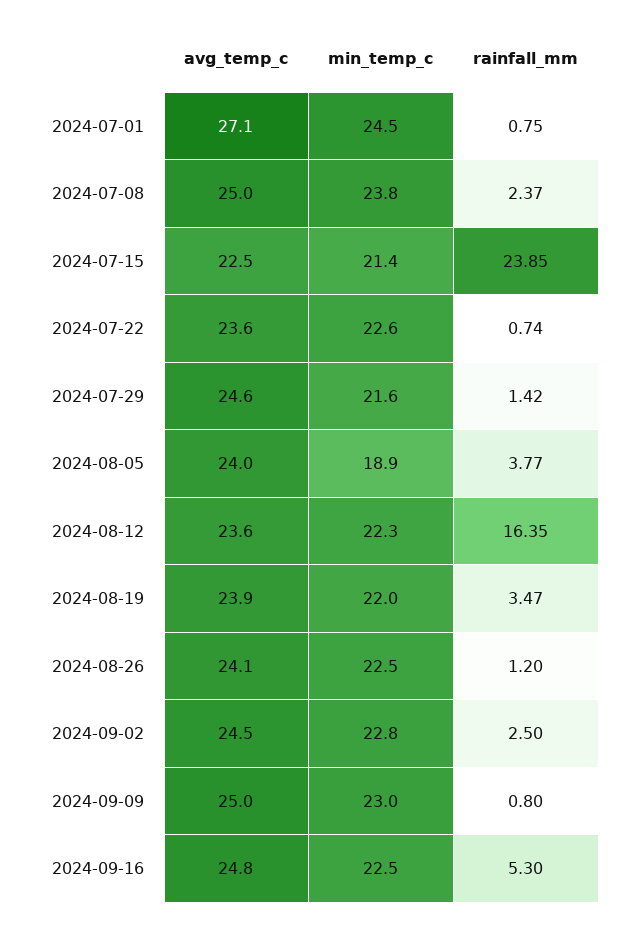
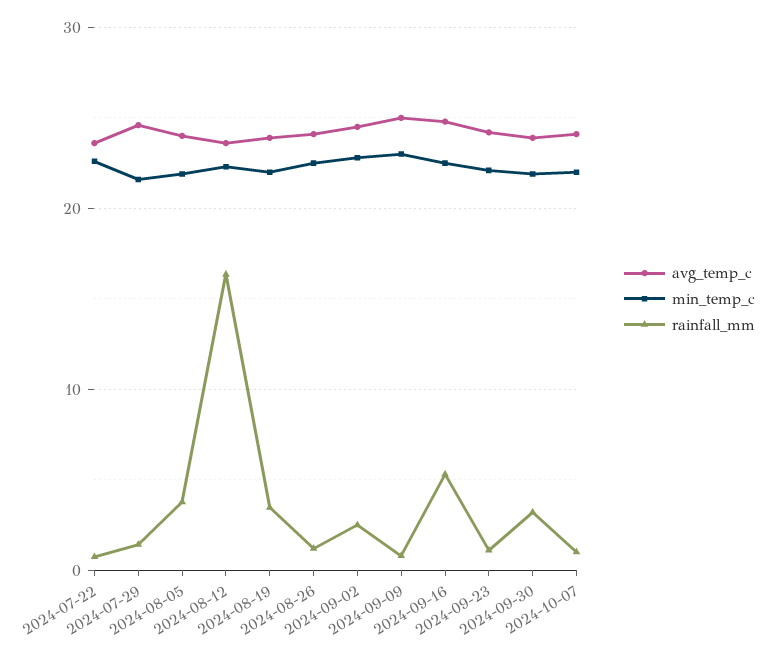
avg_temp_c, 2024-07-01: 27.1 -> none
min_temp_c, 2024-07-01: 24.5 -> none
rainfall_mm, 2024-07-01: 0.75 -> none
avg_temp_c, 2024-07-08: 25 -> none
min_temp_c, 2024-07-08: 23.8 -> none
rainfall_mm, 2024-07-08: 2.37 -> none
avg_temp_c, 2024-07-15: 22.5 -> none
min_temp_c, 2024-07-15: 21.4 -> none
rainfall_mm, 2024-07-15: 23.85 -> none
min_temp_c, 2024-08-05: 18.9 -> 22
avg_temp_c, 2024-09-23: none -> 24
min_temp_c, 2024-09-23: none -> 22
rainfall_mm, 2024-09-23: none -> 1
avg_temp_c, 2024-09-30: none -> 24
min_temp_c, 2024-09-30: none -> 22
rainfall_mm, 2024-09-30: none -> 3
avg_temp_c, 2024-10-07: none -> 24
min_temp_c, 2024-10-07: none -> 22
rainfall_mm, 2024-10-07: none -> 1

